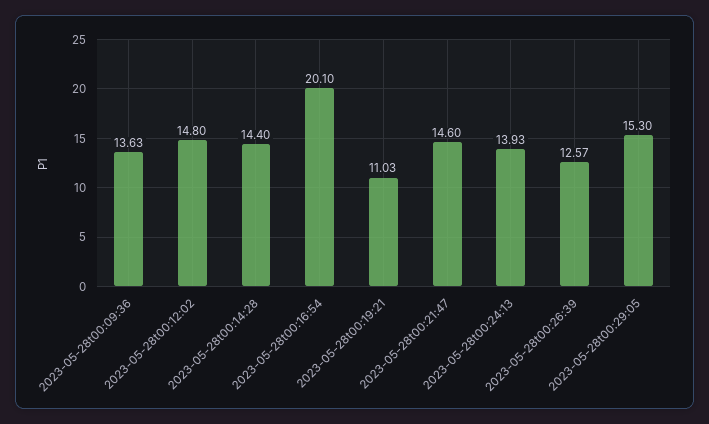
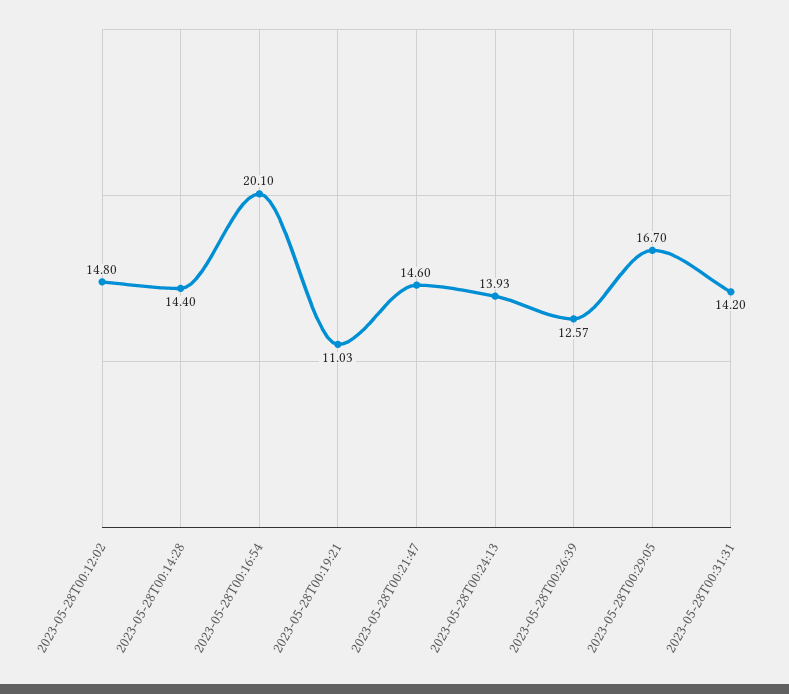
2023-05-28t00:09:36: 13.63 -> none
2023-05-28t00:29:05: 15.3 -> 16.7
2023-05-28T00:31:31: none -> 14.2

